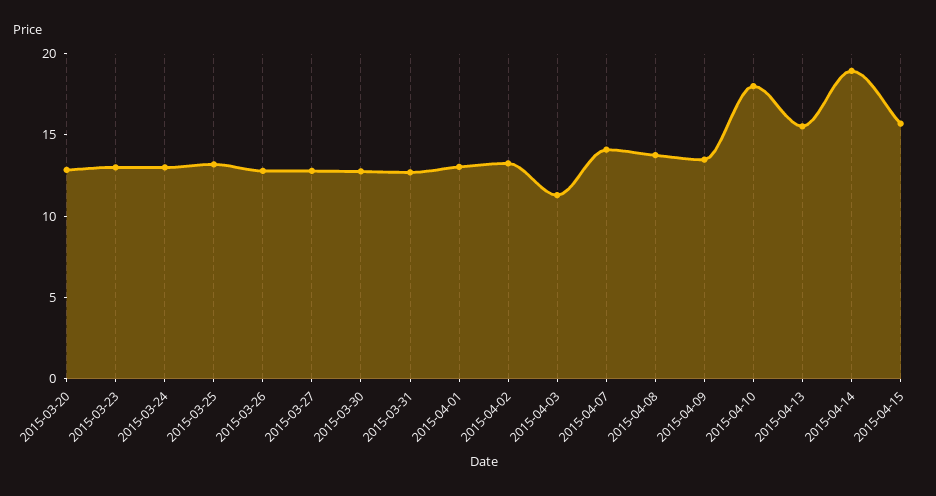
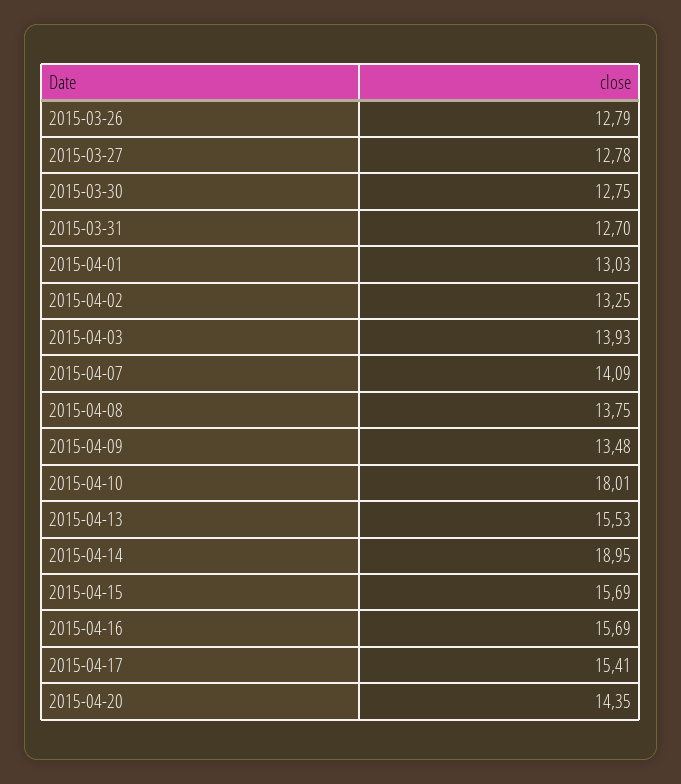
2015-03-20: 13 -> none
2015-03-23: 13 -> none
2015-03-24: 13 -> none
2015-03-25: 13 -> none
2015-04-03: 11 -> 13.93
2015-04-16: none -> 15.69
2015-04-17: none -> 15.41
2015-04-20: none -> 14.35

